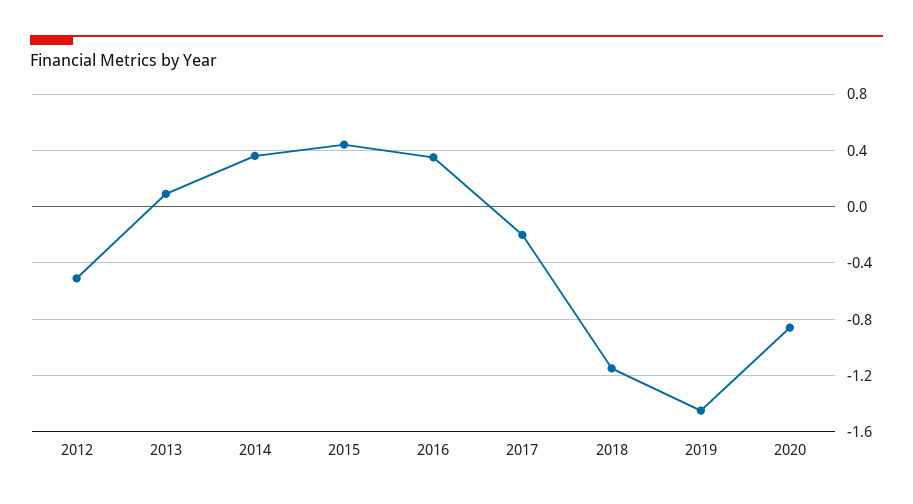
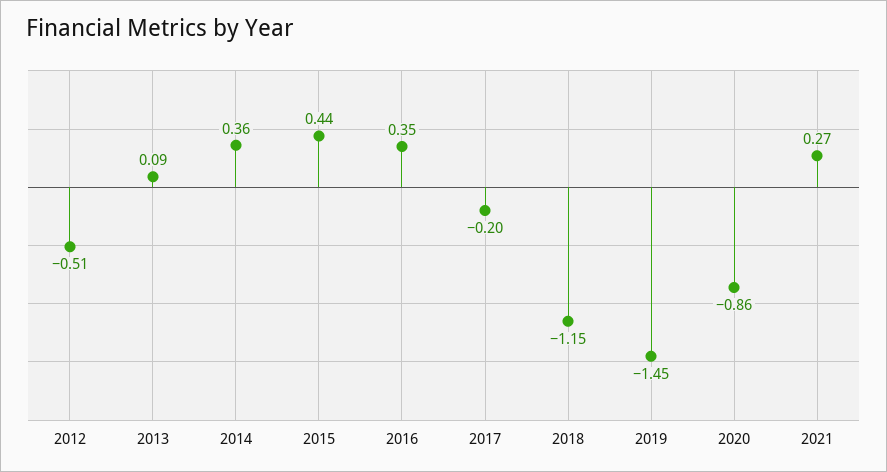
2021: none -> 0.27

